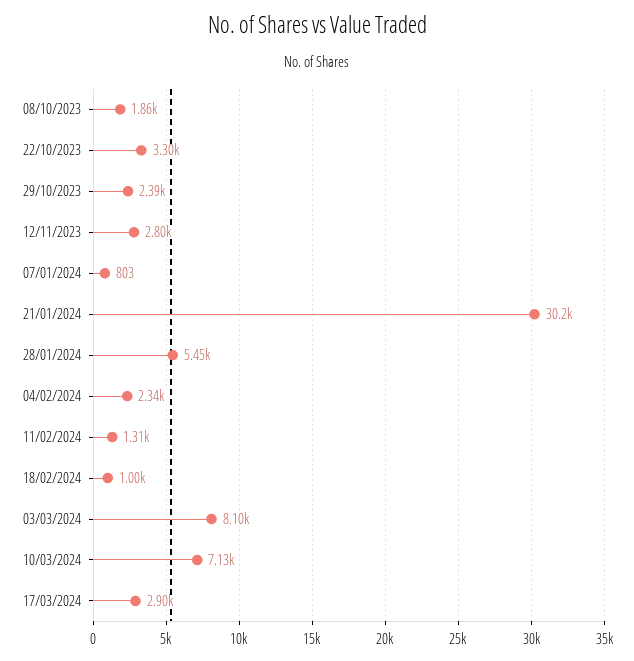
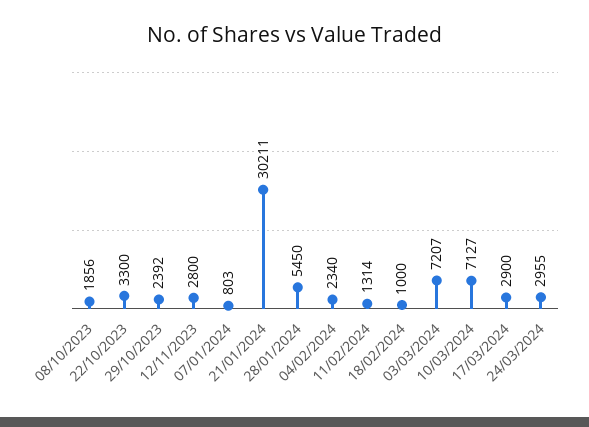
03/03/2024: 8100 -> 7207
24/03/2024: none -> 2955

